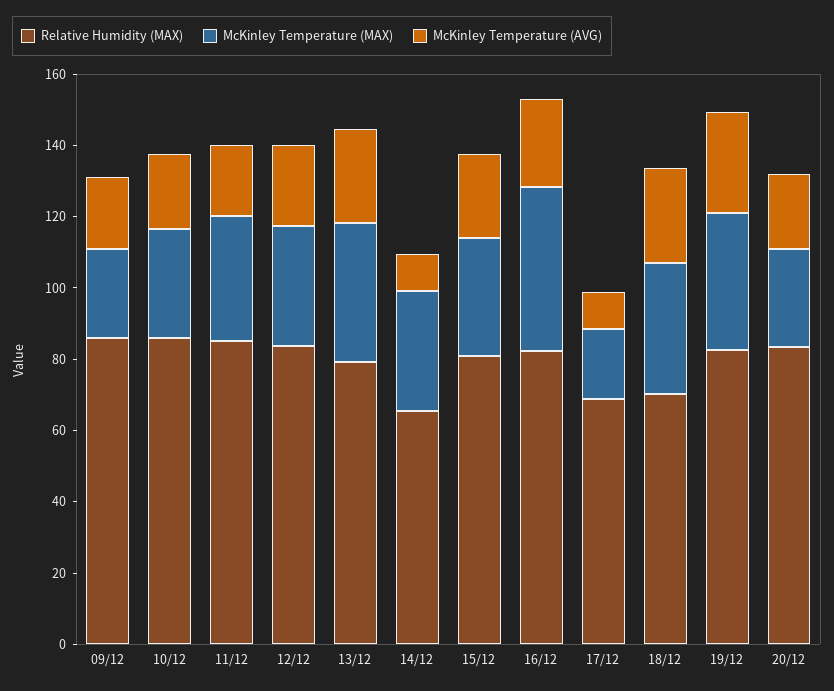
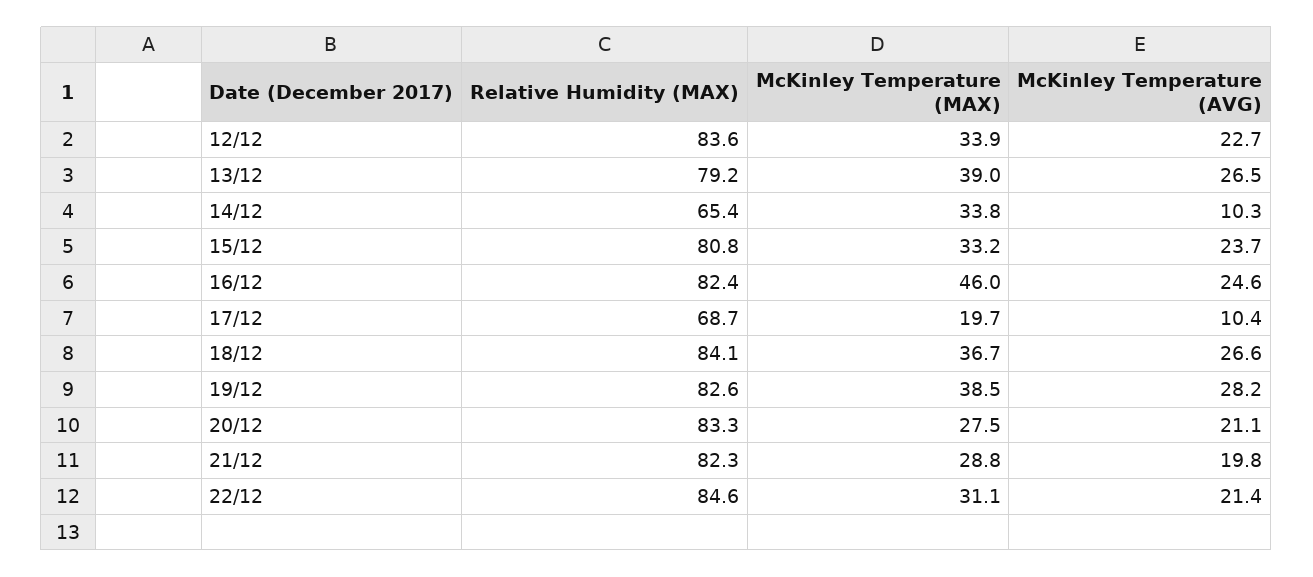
Relative Humidity (MAX), 09/12: 85 -> none
McKinley Temperature (MAX), 09/12: 25 -> none
McKinley Temperature (AVG), 09/12: 20 -> none
Relative Humidity (MAX), 10/12: 85 -> none
McKinley Temperature (MAX), 10/12: 30 -> none
McKinley Temperature (AVG), 10/12: 20 -> none
Relative Humidity (MAX), 11/12: 85 -> none
McKinley Temperature (MAX), 11/12: 35 -> none
McKinley Temperature (AVG), 11/12: 20 -> none
Relative Humidity (MAX), 18/12: 70 -> 84.1
Relative Humidity (MAX), 21/12: none -> 82.3
McKinley Temperature (MAX), 21/12: none -> 28.8
McKinley Temperature (AVG), 21/12: none -> 19.8
Relative Humidity (MAX), 22/12: none -> 84.6
McKinley Temperature (MAX), 22/12: none -> 31.1
McKinley Temperature (AVG), 22/12: none -> 21.4

